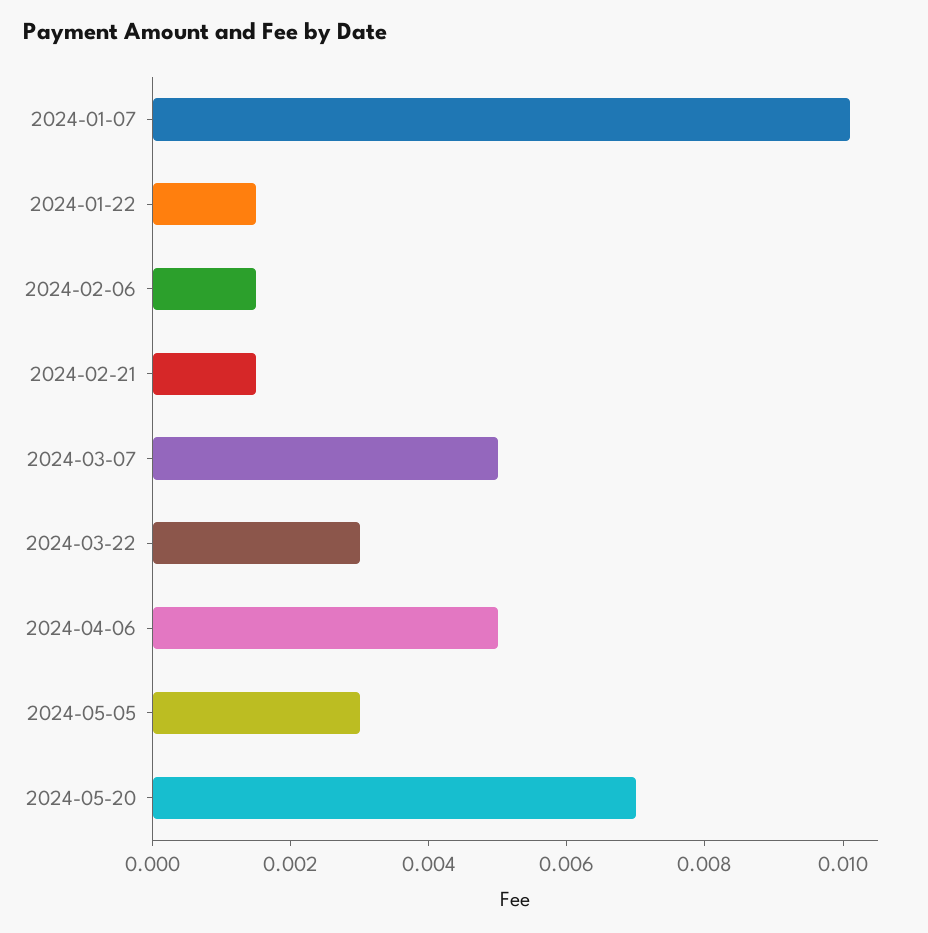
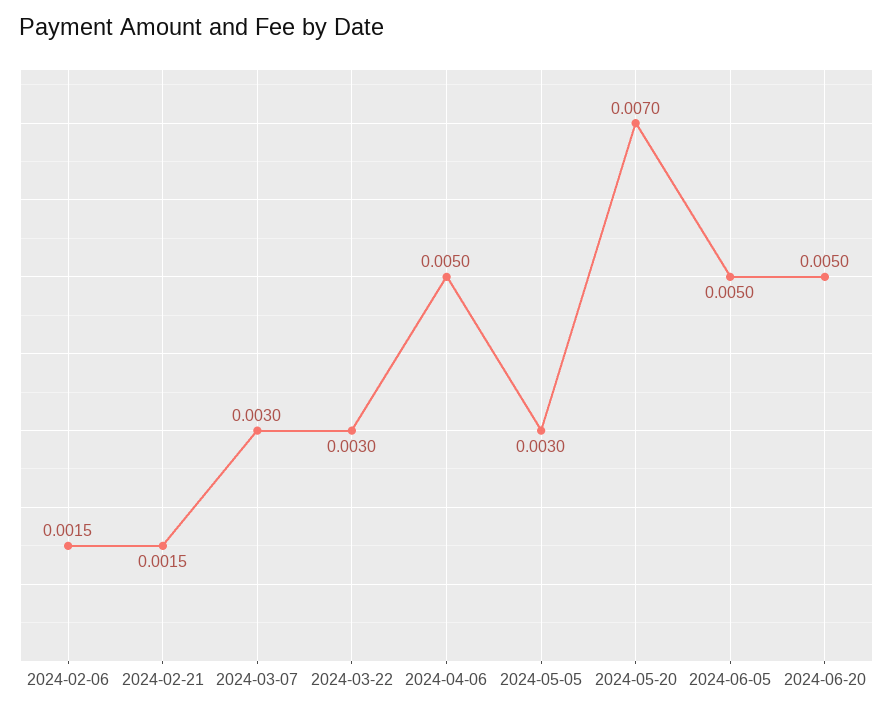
2024-01-07: 0.01 -> none
2024-01-22: 0.0015 -> none
2024-03-07: 0.005 -> 0.003
2024-06-05: none -> 0.005
2024-06-20: none -> 0.005

